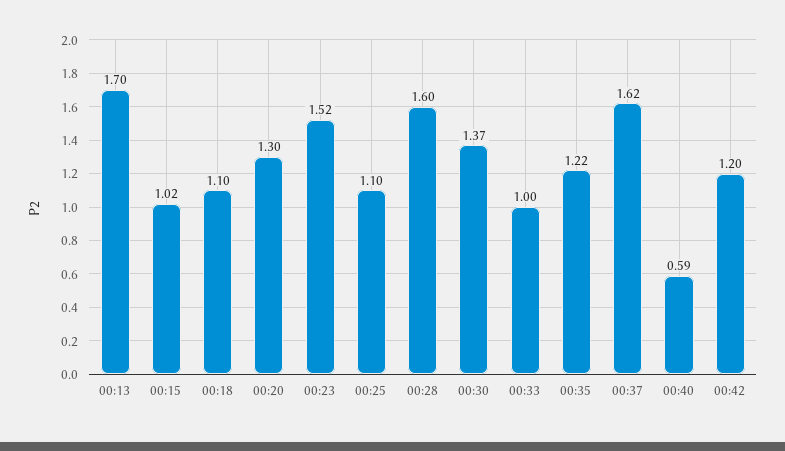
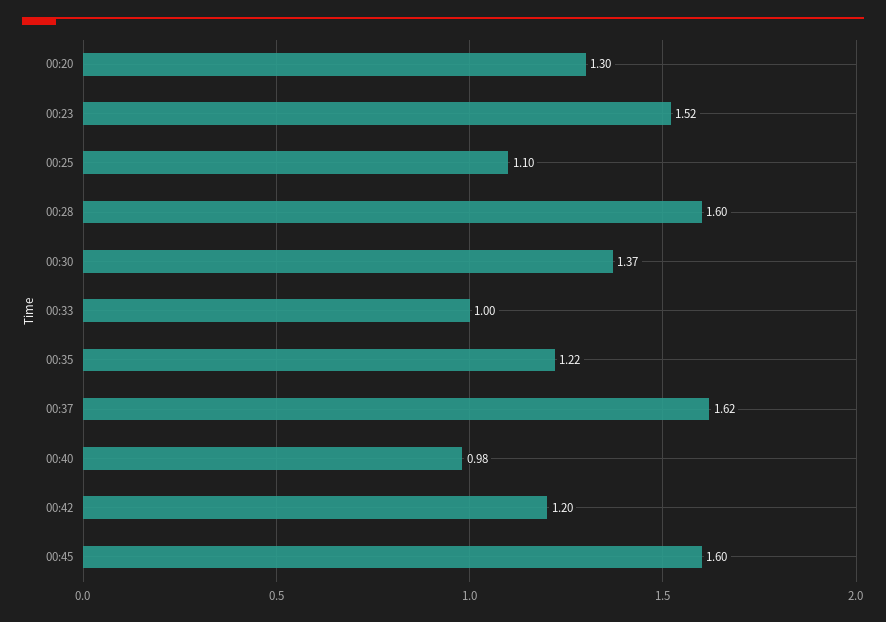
00:13: 1.7 -> none
00:15: 1.02 -> none
00:18: 1.1 -> none
00:40: 0.59 -> 0.98
00:45: none -> 1.6

